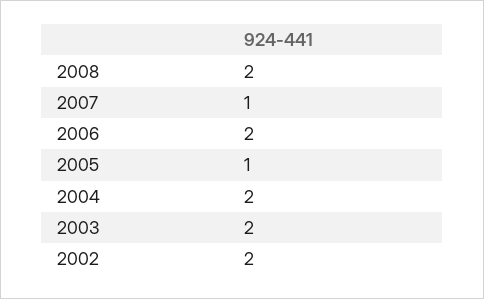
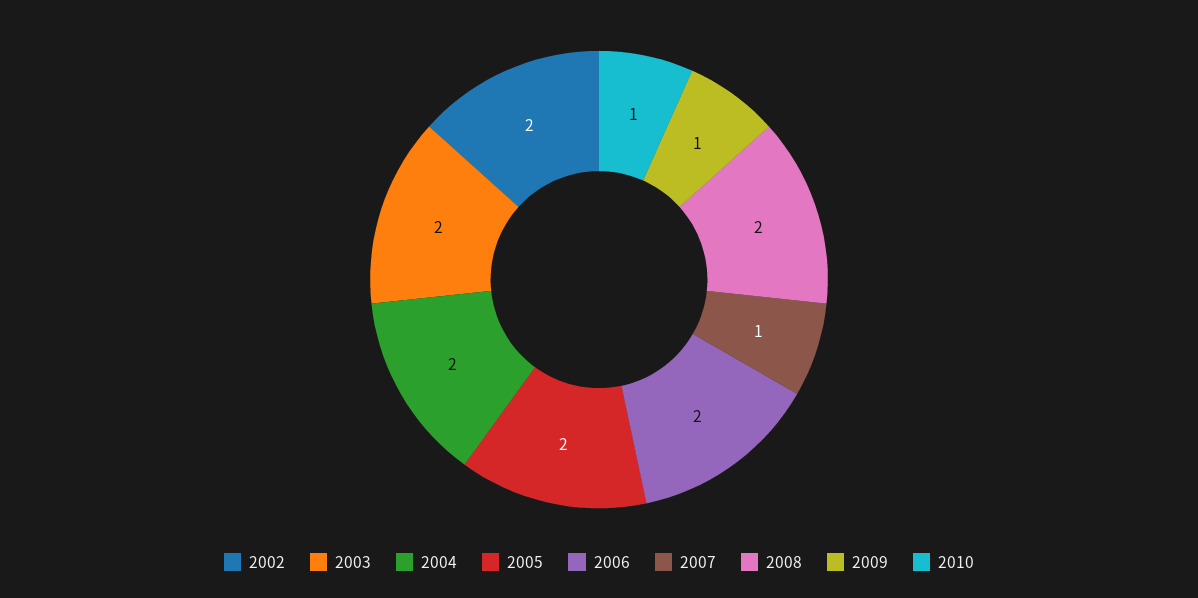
2005: 1 -> 2
2009: none -> 1
2010: none -> 1

